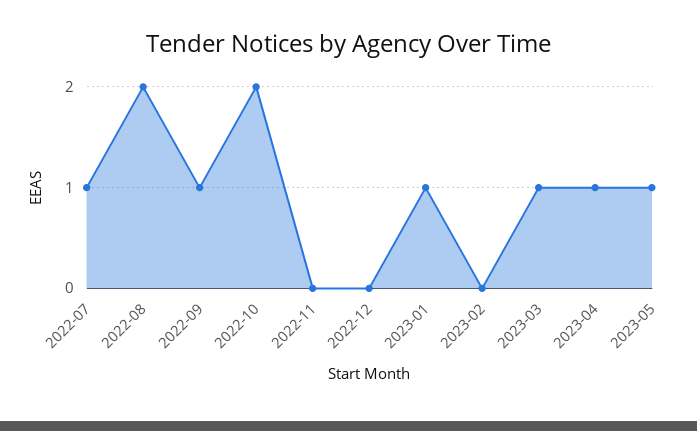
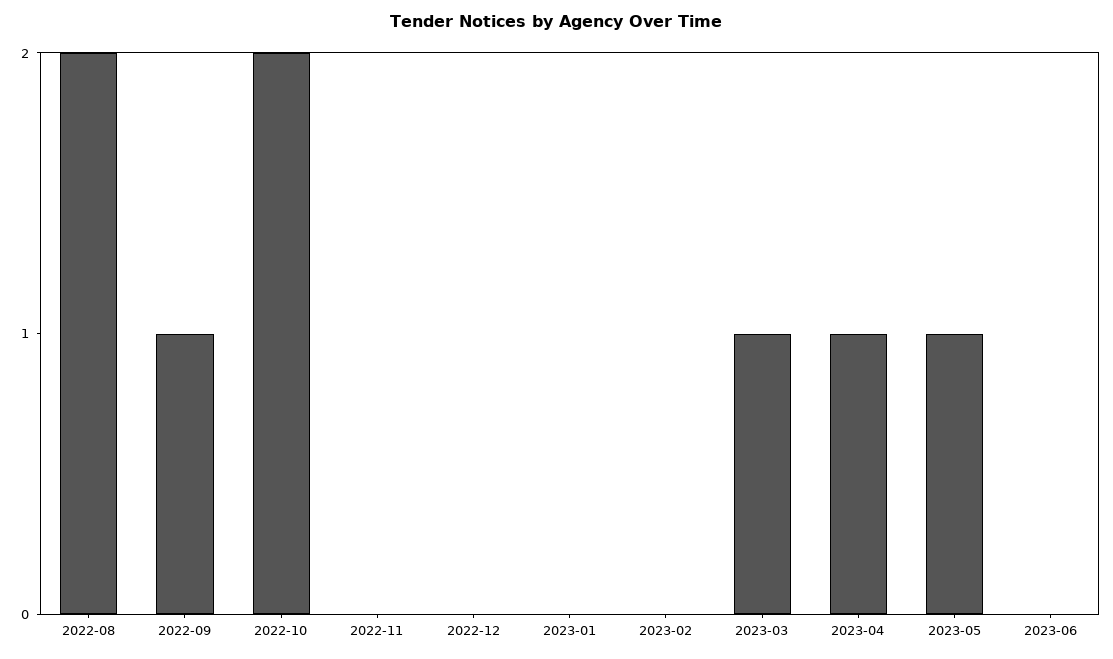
2022-07: 1 -> none
2023-01: 1 -> 0
2023-06: none -> 0

